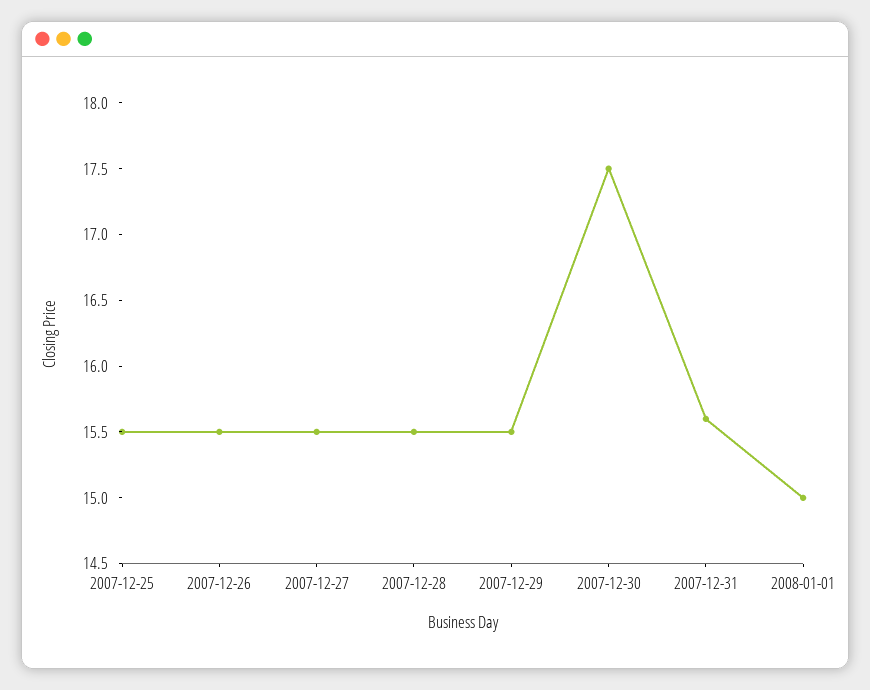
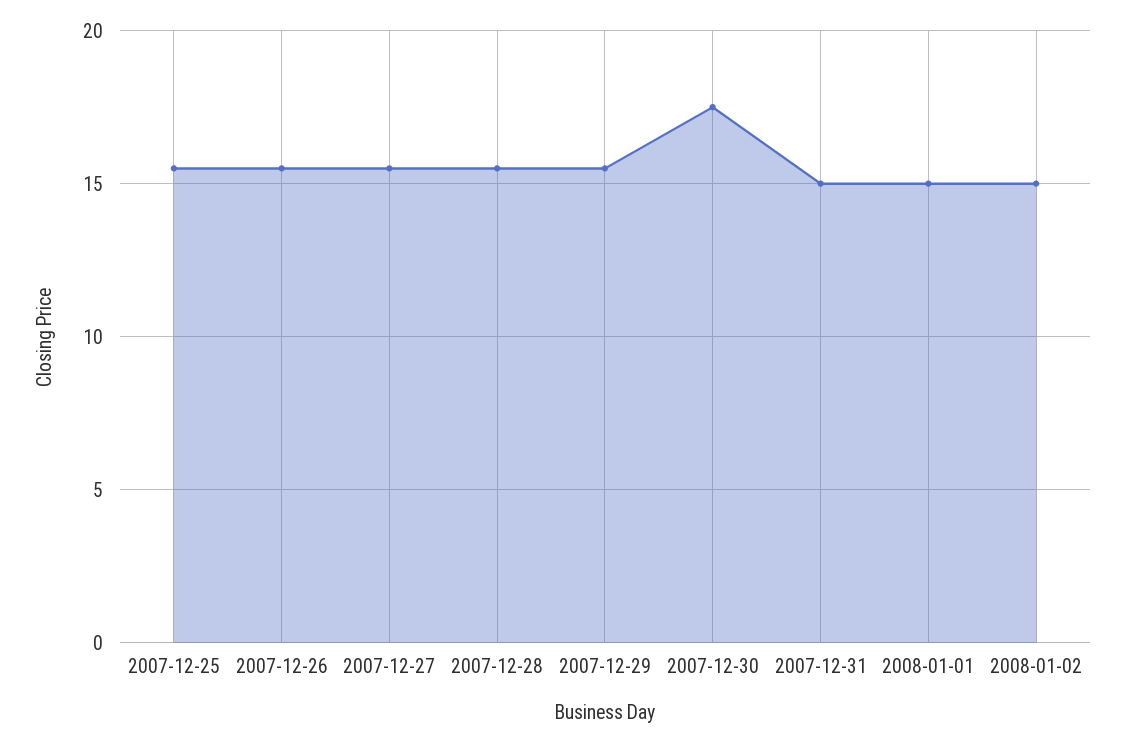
2007-12-31: 15.6 -> 15
2008-01-02: none -> 15

